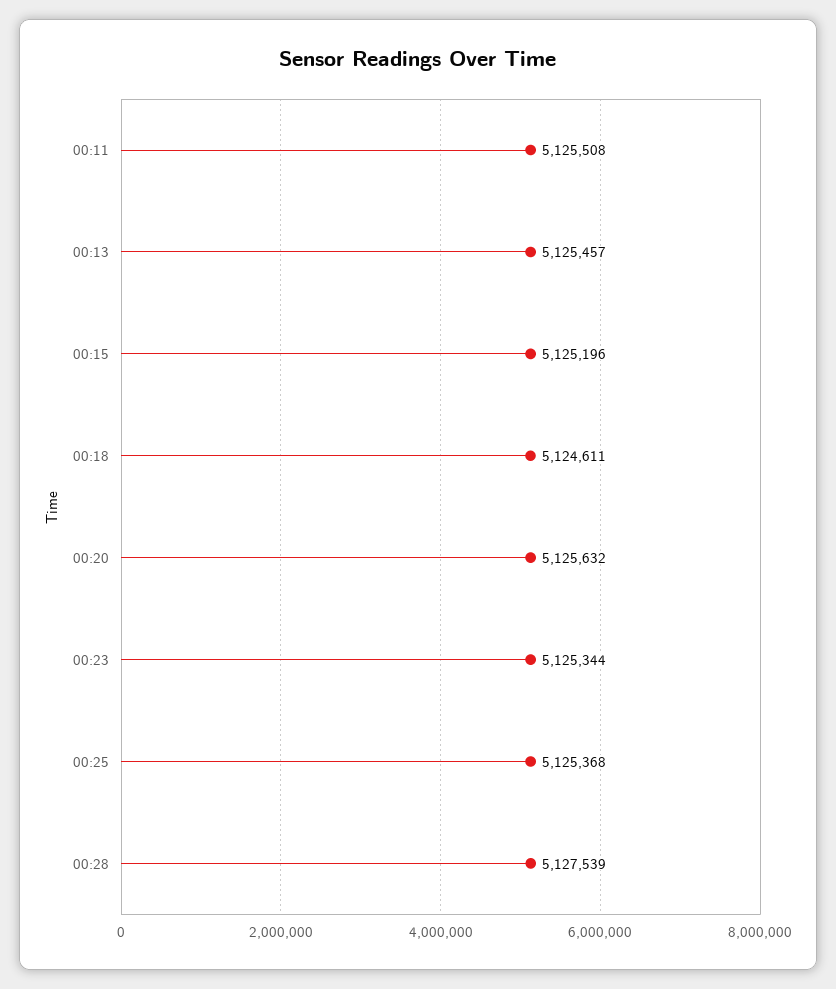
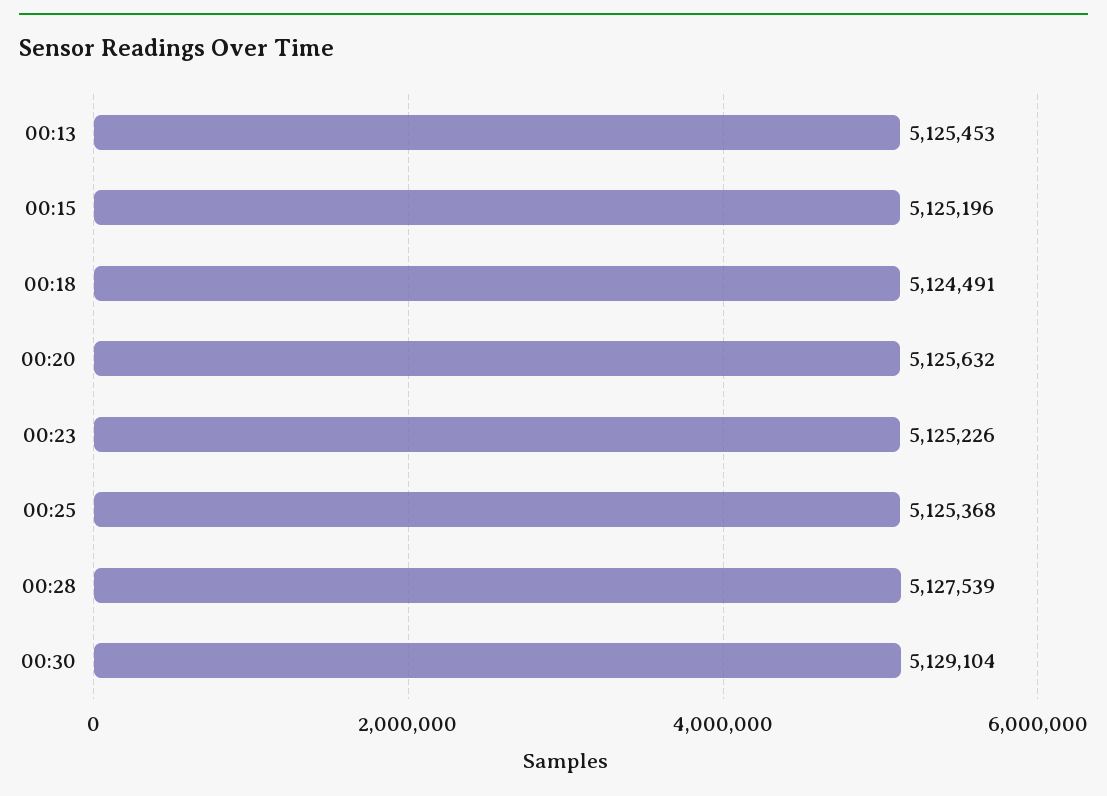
00:11: 5125508 -> none
00:13: 5125457 -> 5125453
00:18: 5124611 -> 5124491
00:23: 5125344 -> 5125226
00:30: none -> 5129104

